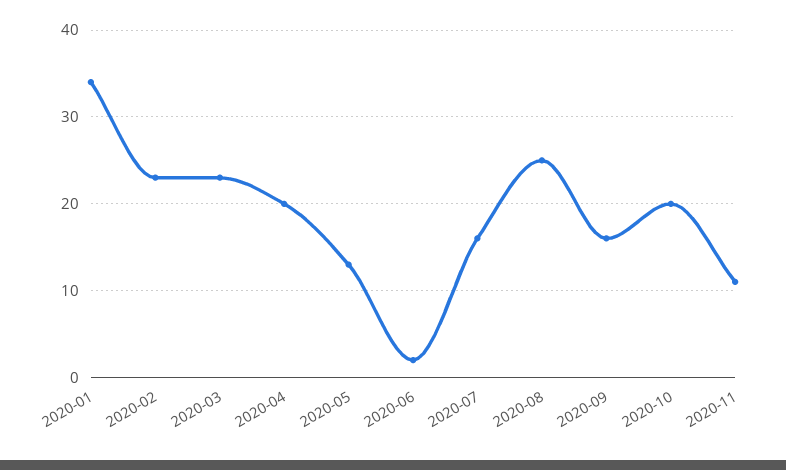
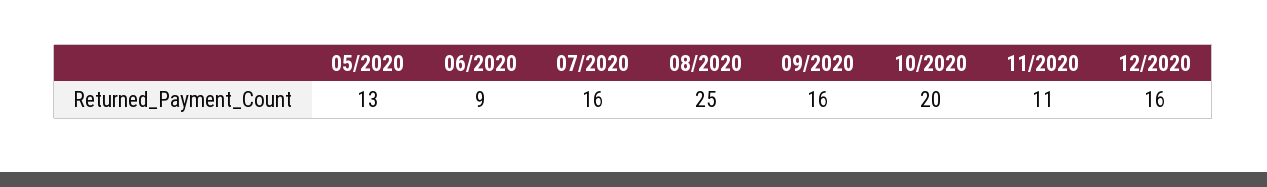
2020-01: 34 -> none
2020-02: 23 -> none
2020-03: 23 -> none
2020-04: 20 -> none
2020-06: 2 -> 9
12/2020: none -> 16

